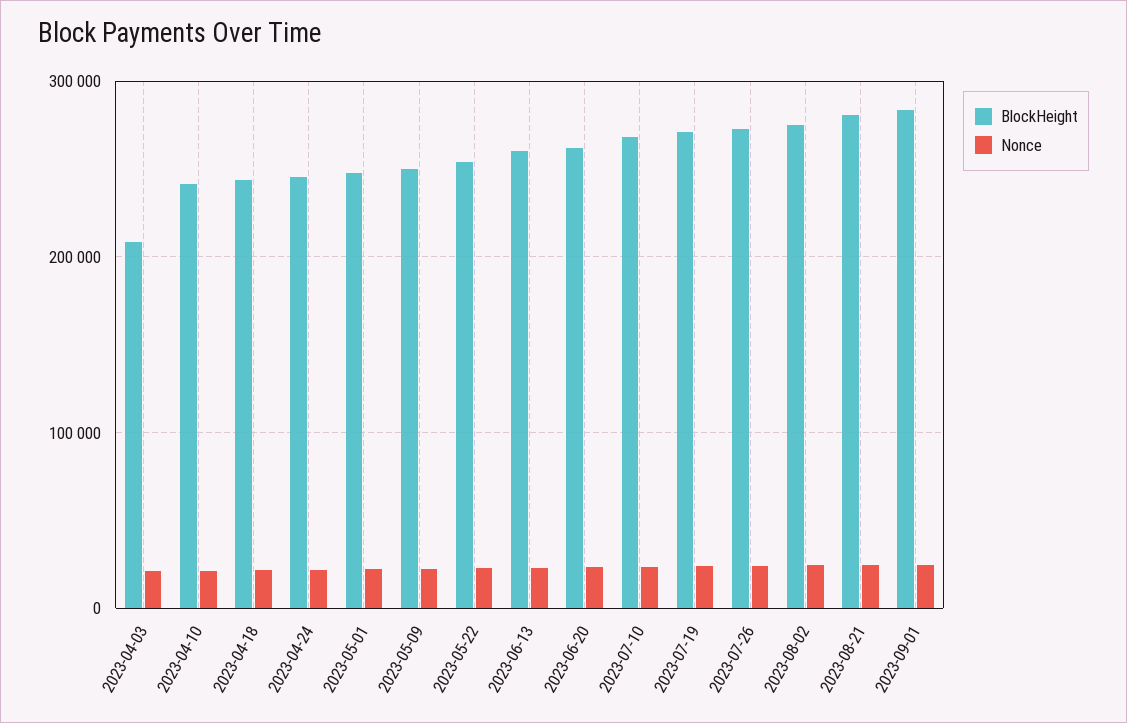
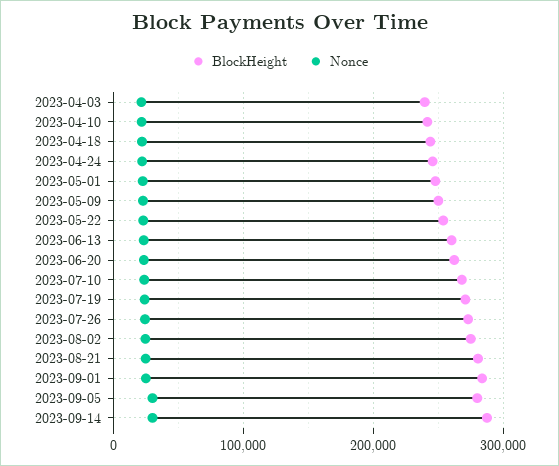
BlockHeight, 2023-04-03: 210000 -> 240000
BlockHeight, 2023-09-05: none -> 280000
Nonce, 2023-09-05: none -> 30000
BlockHeight, 2023-09-14: none -> 290000
Nonce, 2023-09-14: none -> 30000

